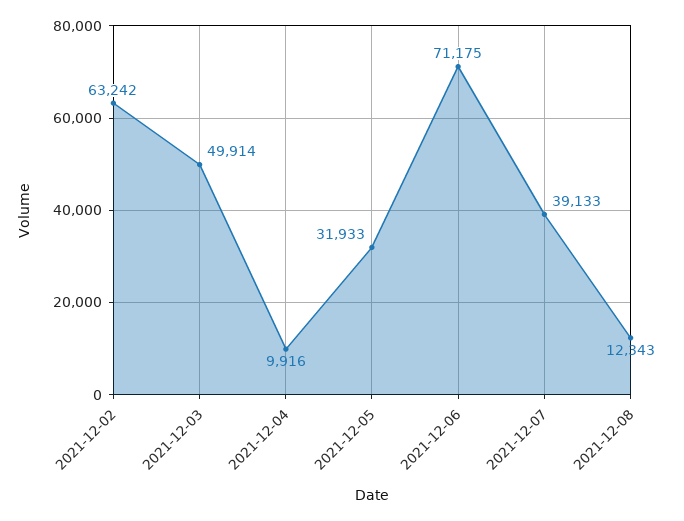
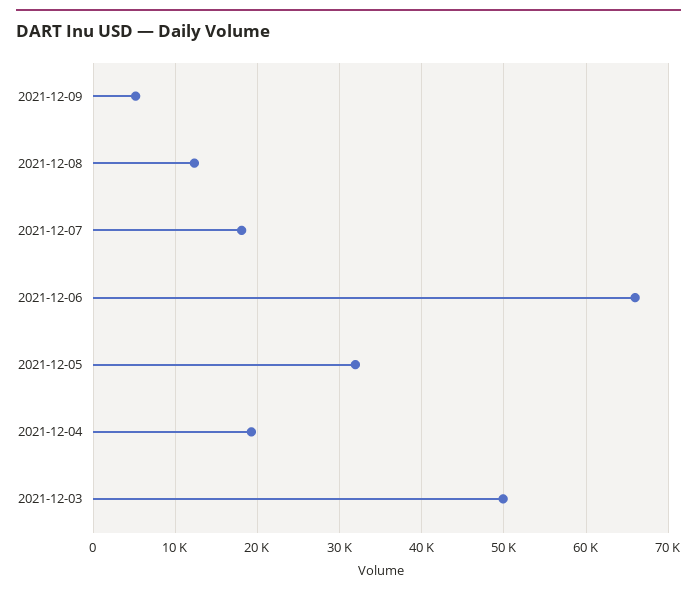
2021-12-02: 63242 -> none
2021-12-04: 9916 -> 19000
2021-12-06: 71175 -> 66000
2021-12-07: 39133 -> 18000
2021-12-09: none -> 5000

